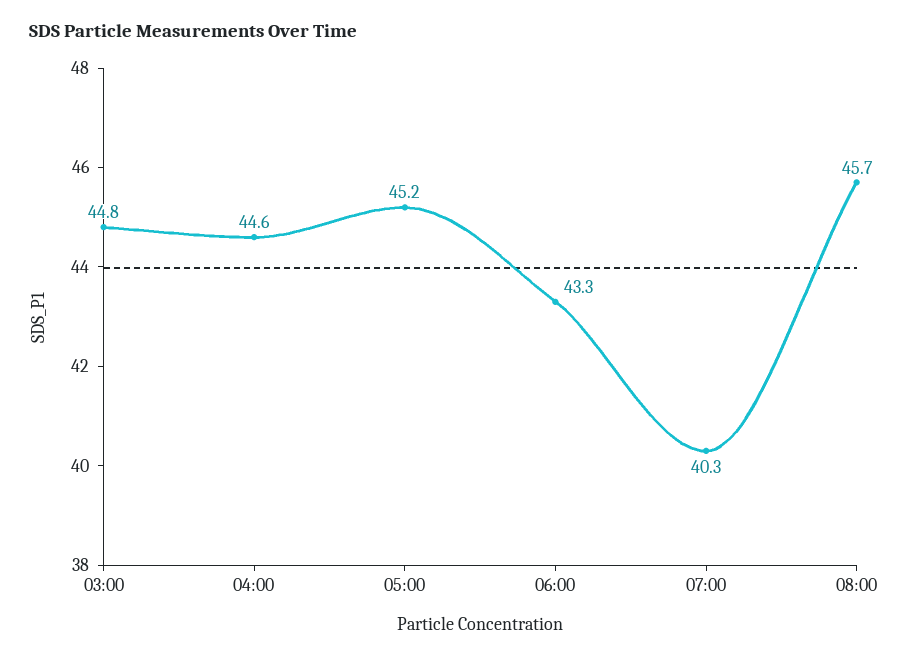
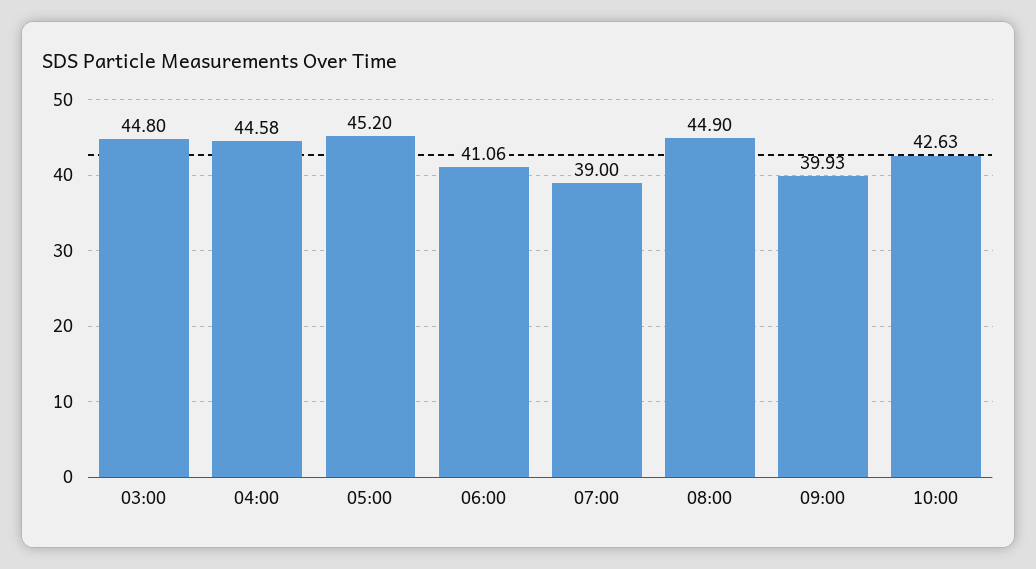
06:00: 43.3 -> 41.06
07:00: 40.3 -> 39
08:00: 45.7 -> 44.9
09:00: none -> 39.93
10:00: none -> 42.63

